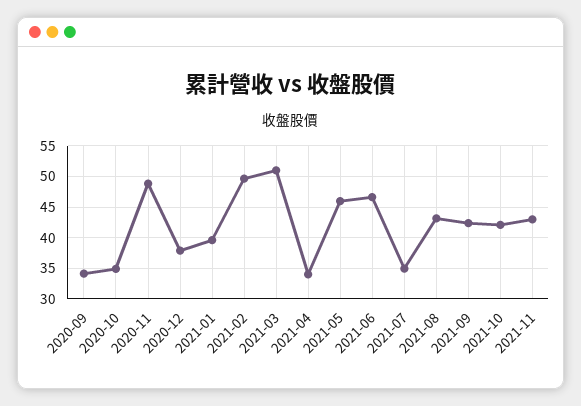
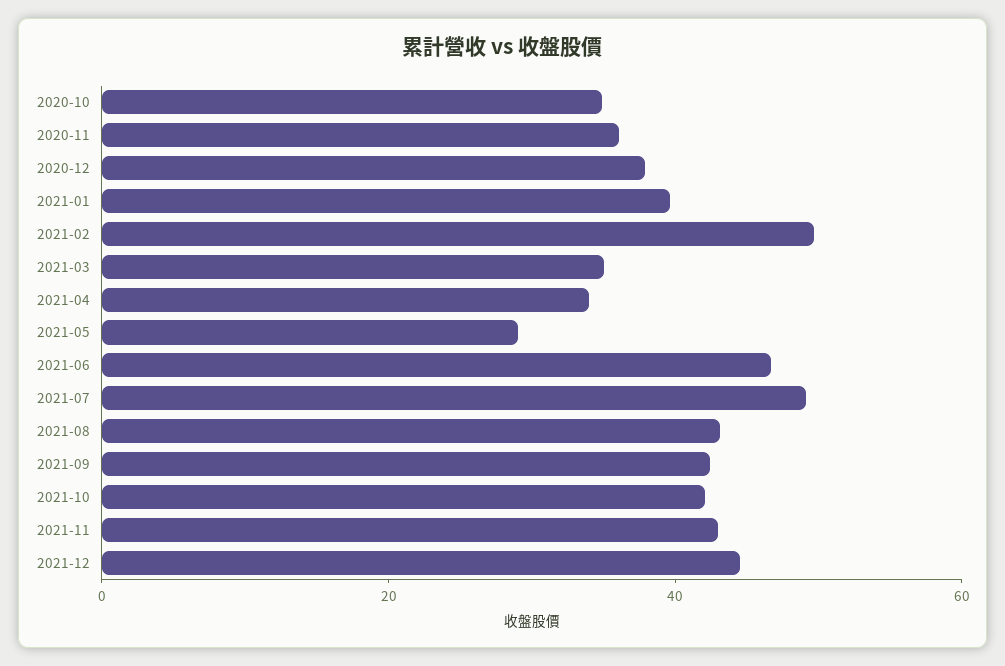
2020-09: 34 -> none
2020-11: 49 -> 35
2021-03: 51 -> 35
2021-05: 46 -> 30
2021-07: 35 -> 50
2021-12: none -> 45

